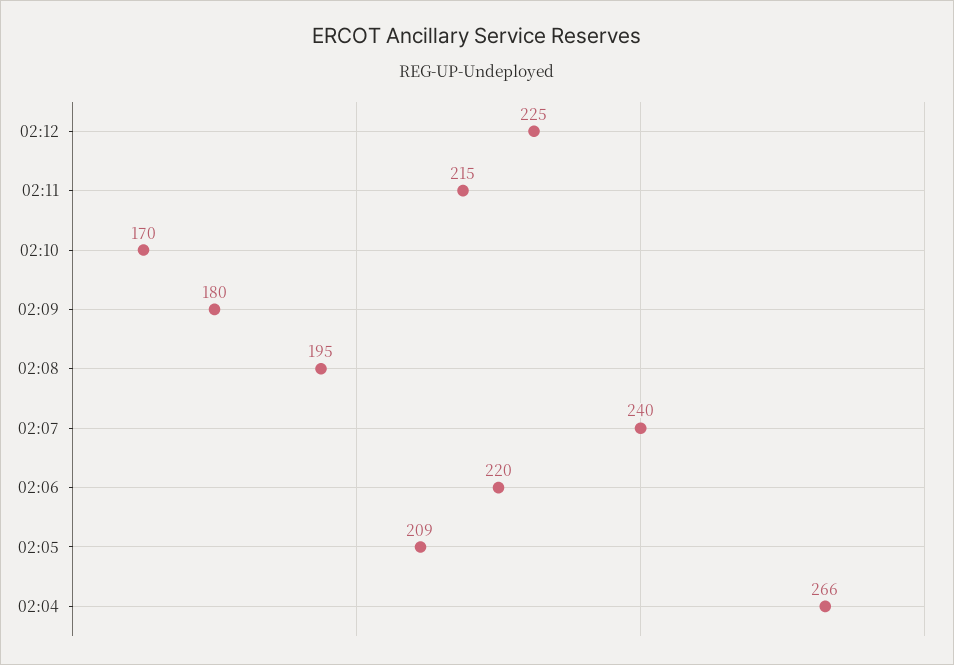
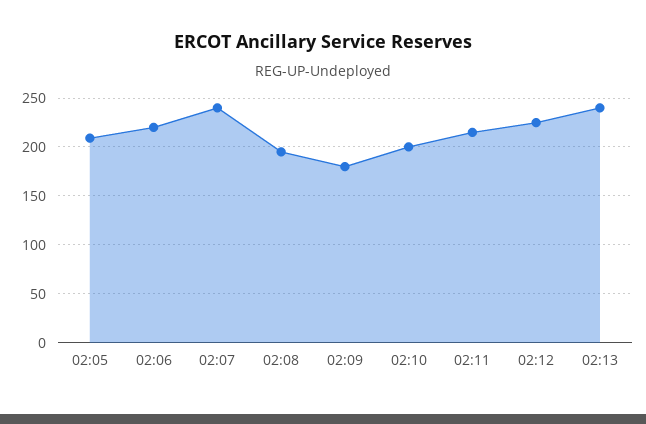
02:10: 170 -> 200
02:04: 266 -> none
02:13: none -> 240

